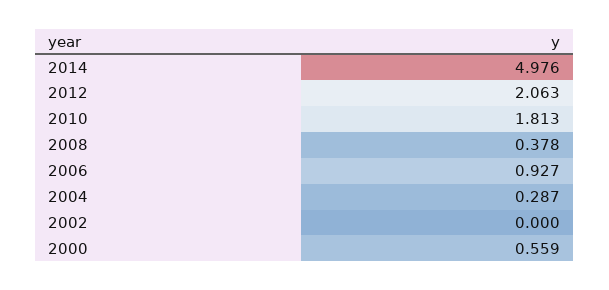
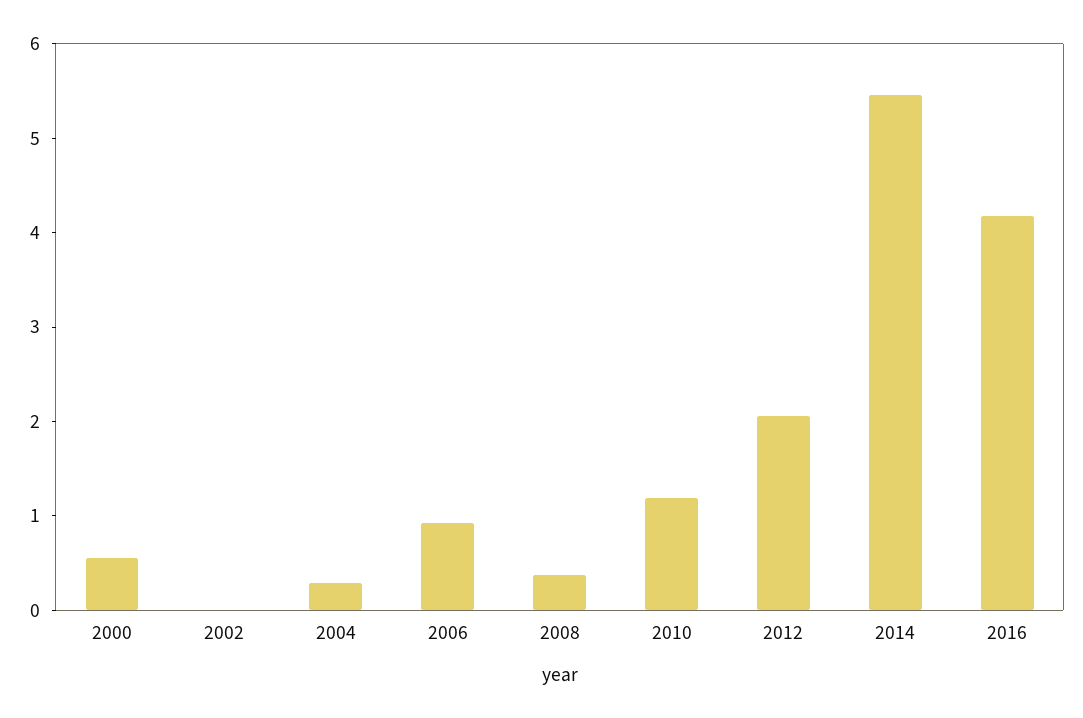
2014: 4.976 -> 5.4
2010: 1.813 -> 1.2
2016: none -> 4.2

